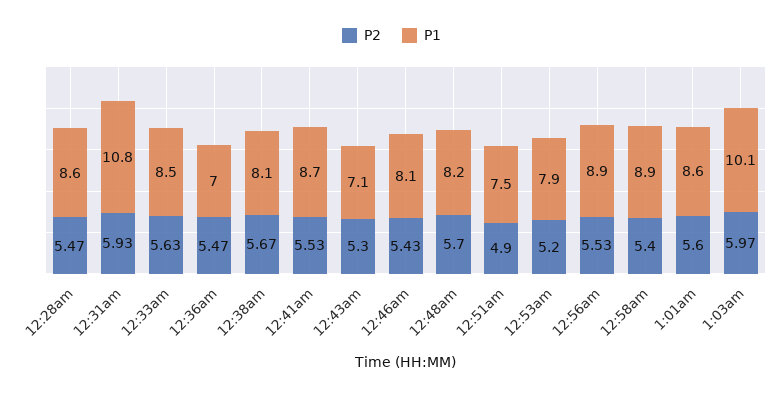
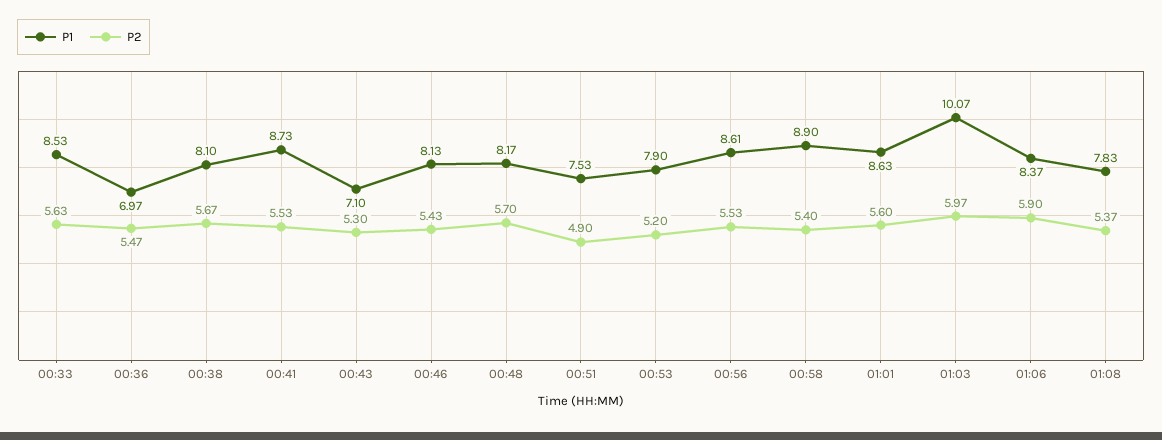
P2, 12:28am: 5.47 -> none
P1, 12:28am: 8.6 -> none
P2, 12:31am: 5.93 -> none
P1, 12:31am: 10.8 -> none
P1, 12:56am: 8.9 -> 8.61
P1, 01:06: none -> 8.37
P2, 01:06: none -> 5.9
P1, 01:08: none -> 7.83
P2, 01:08: none -> 5.37

